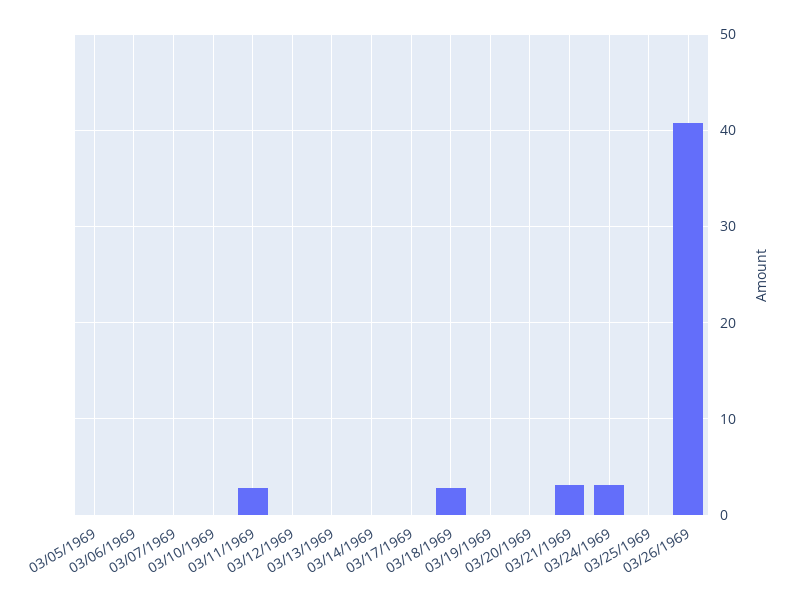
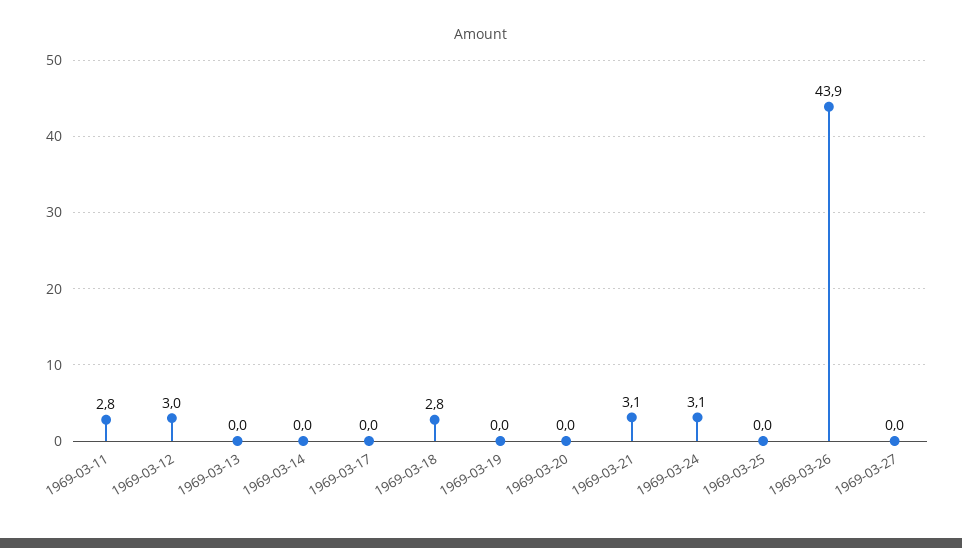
03/05/1969: 0 -> none
03/06/1969: 0 -> none
03/07/1969: 0 -> none
03/10/1969: 0 -> none
03/12/1969: 0 -> 3
03/26/1969: 41 -> 43.9
1969-03-27: none -> 0

